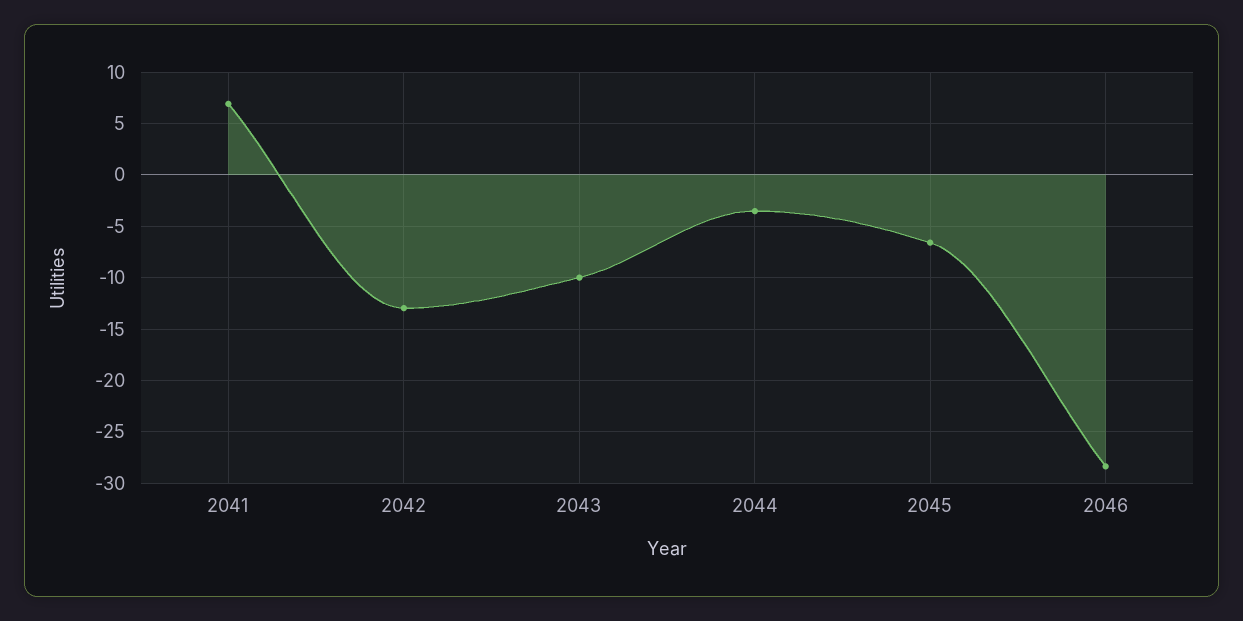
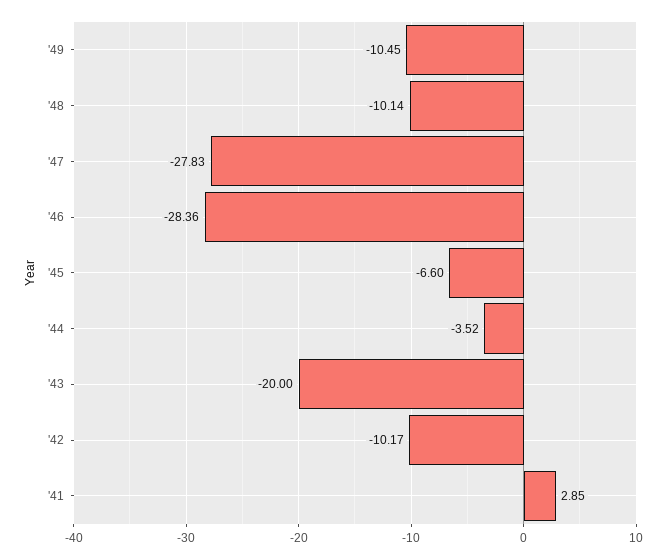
2041: 7 -> 2.85
2042: -13 -> -10.17
2043: -10 -> -20
'49: none -> -10.45
'48: none -> -10.14
'47: none -> -27.83

